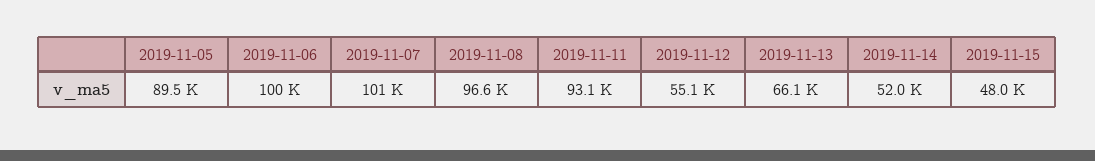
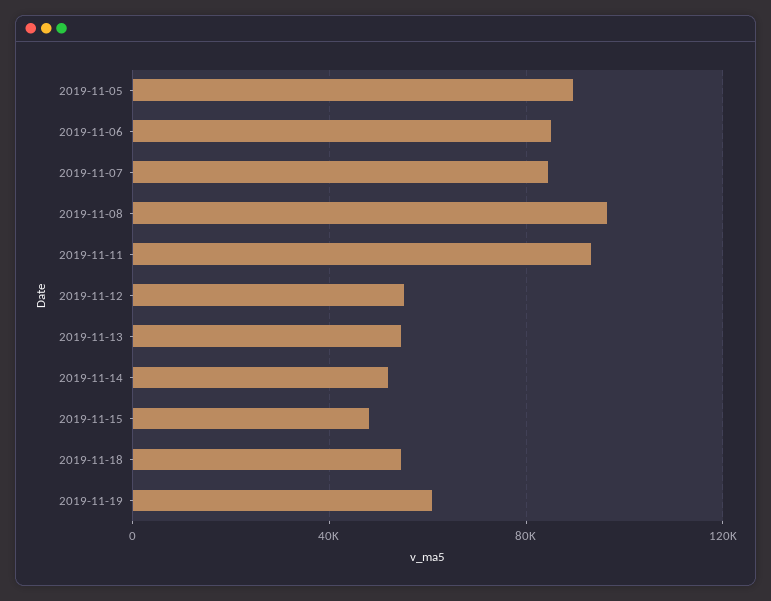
2019-11-06: 100000 -> 85000
2019-11-07: 101000 -> 85000
2019-11-13: 66100 -> 55000
2019-11-18: none -> 55000
2019-11-19: none -> 60000

